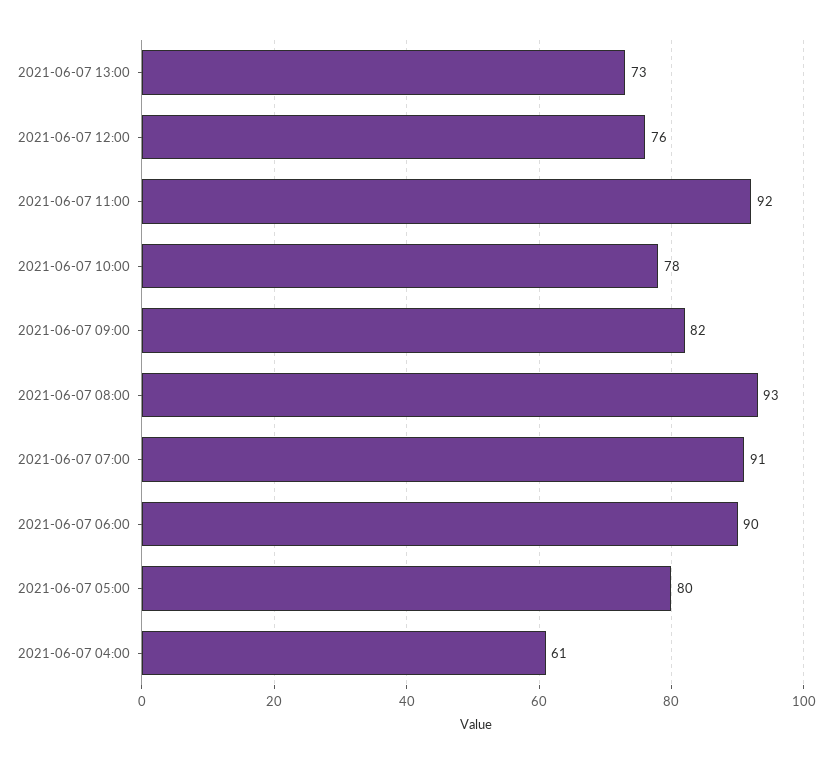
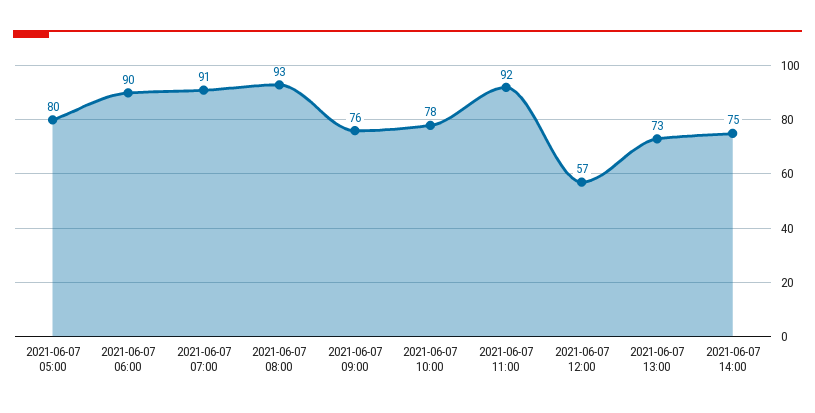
2021-06-07 12:00: 76 -> 57
2021-06-07 09:00: 82 -> 76
2021-06-07 04:00: 61 -> none
2021-06-07 14:00: none -> 75

